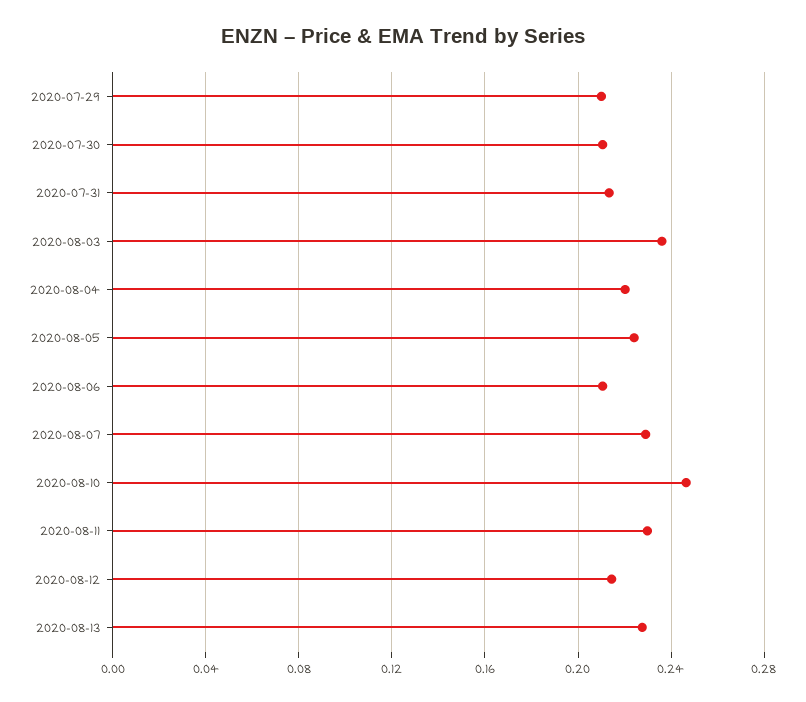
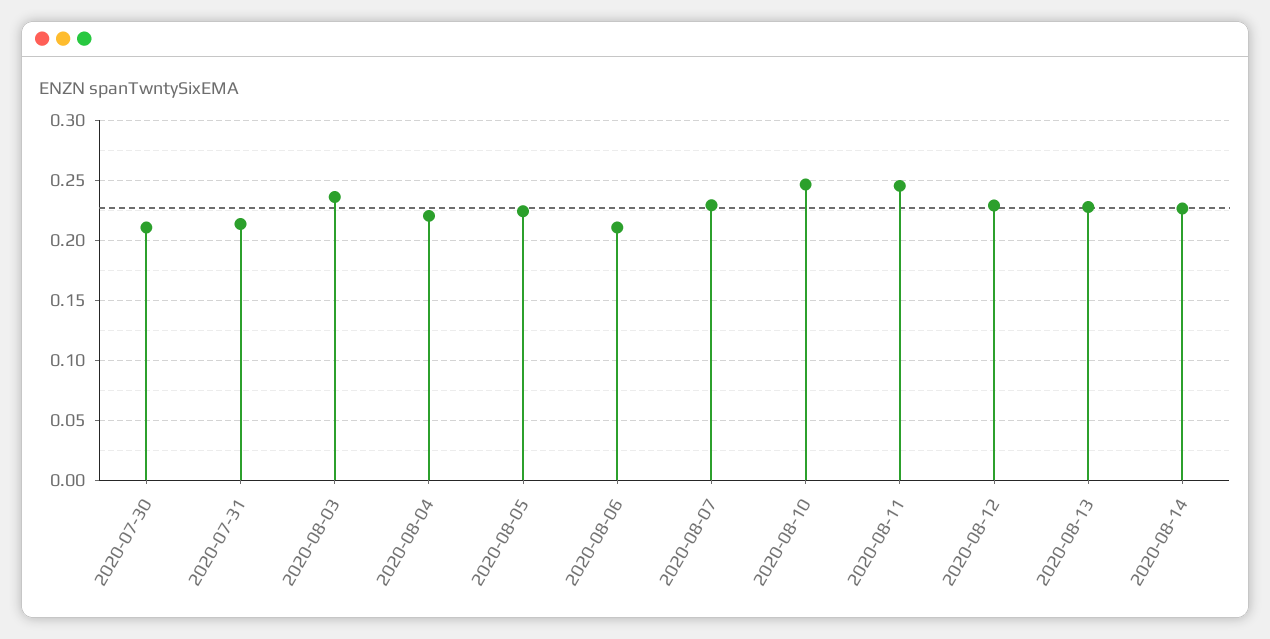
2020-07-29: 0.21 -> none
2020-08-11: 0.23 -> 0.245
2020-08-12: 0.215 -> 0.23
2020-08-14: none -> 0.225

